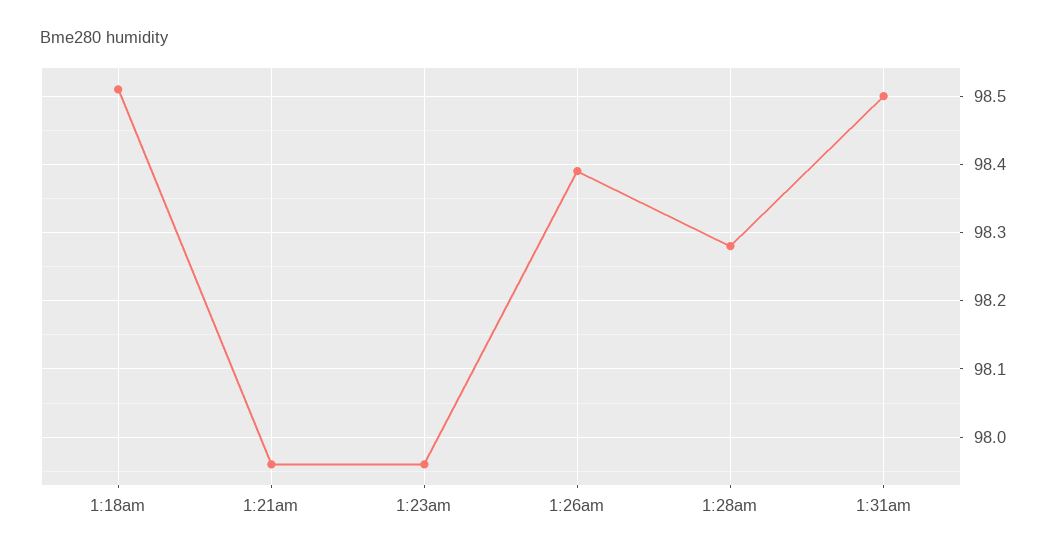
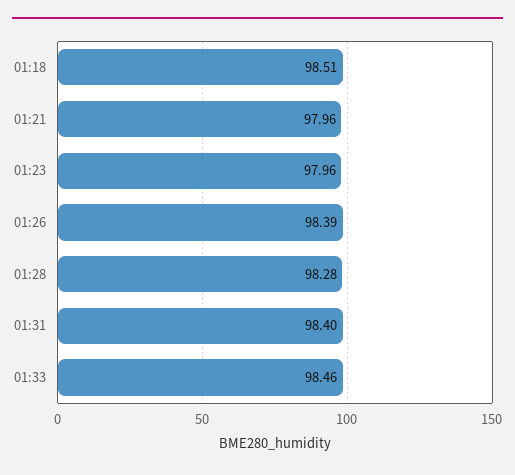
1:31am: 98.5 -> 98.4
01:33: none -> 98.46

